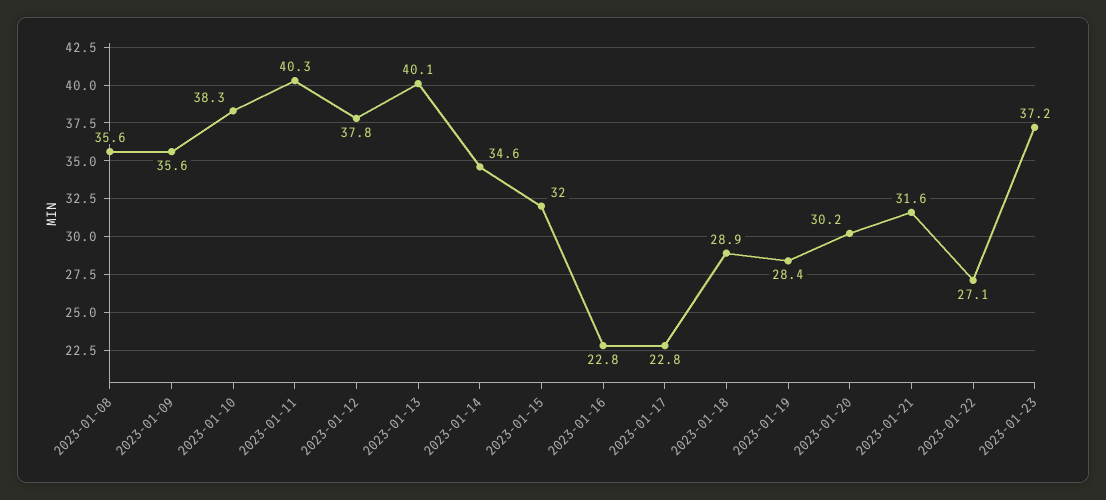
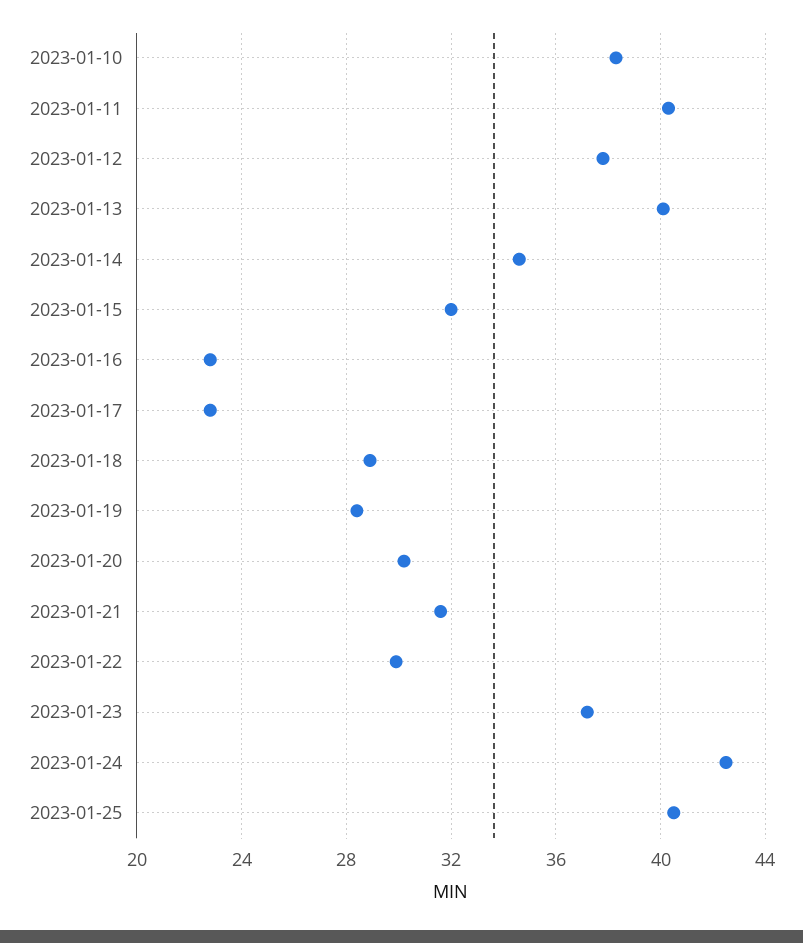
2023-01-08: 35.6 -> none
2023-01-09: 35.6 -> none
2023-01-22: 27.1 -> 30
2023-01-24: none -> 42.5
2023-01-25: none -> 40.5

